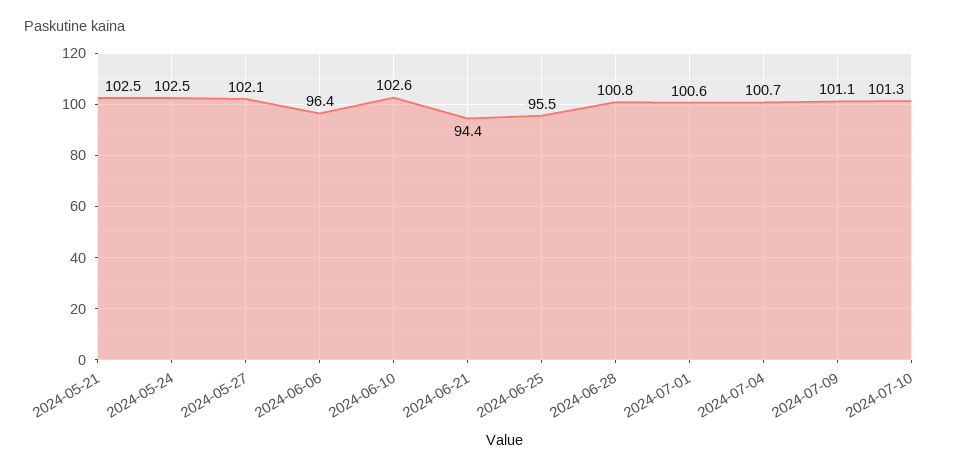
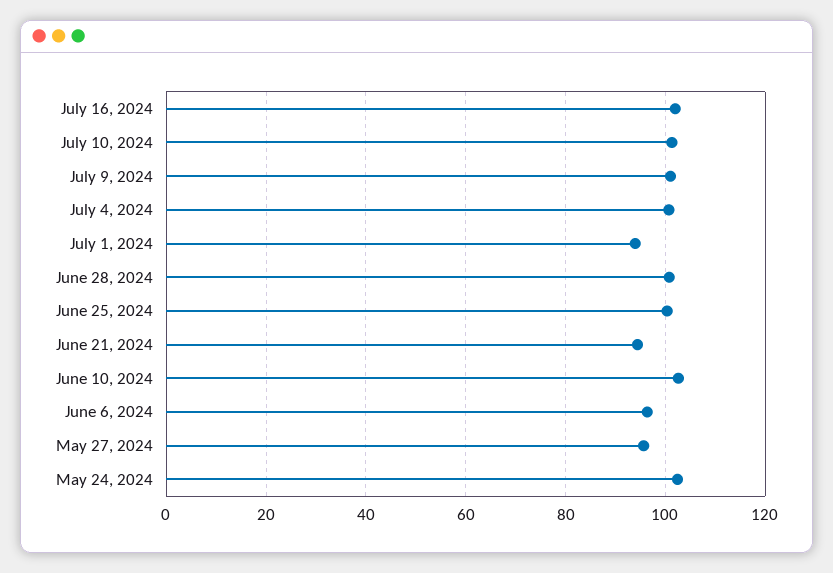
2024-05-21: 102.5 -> none
2024-05-27: 102.1 -> 96
2024-06-25: 95.5 -> 100
2024-07-01: 100.6 -> 94
July 16, 2024: none -> 102

